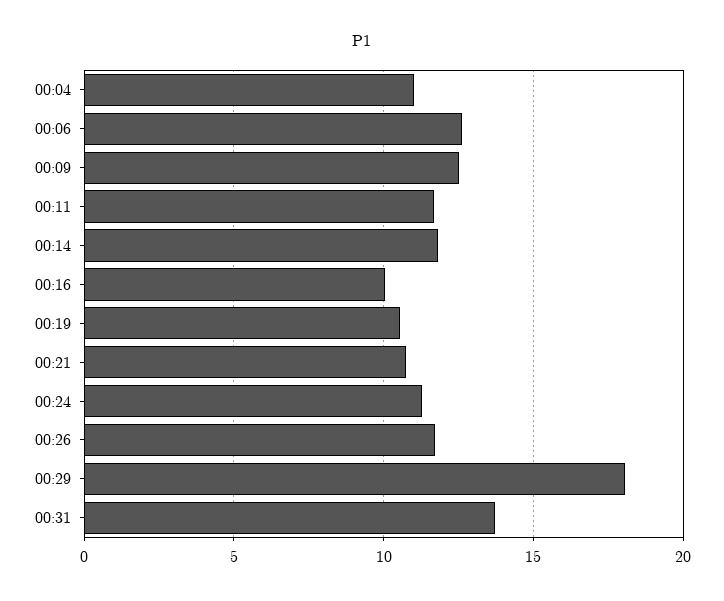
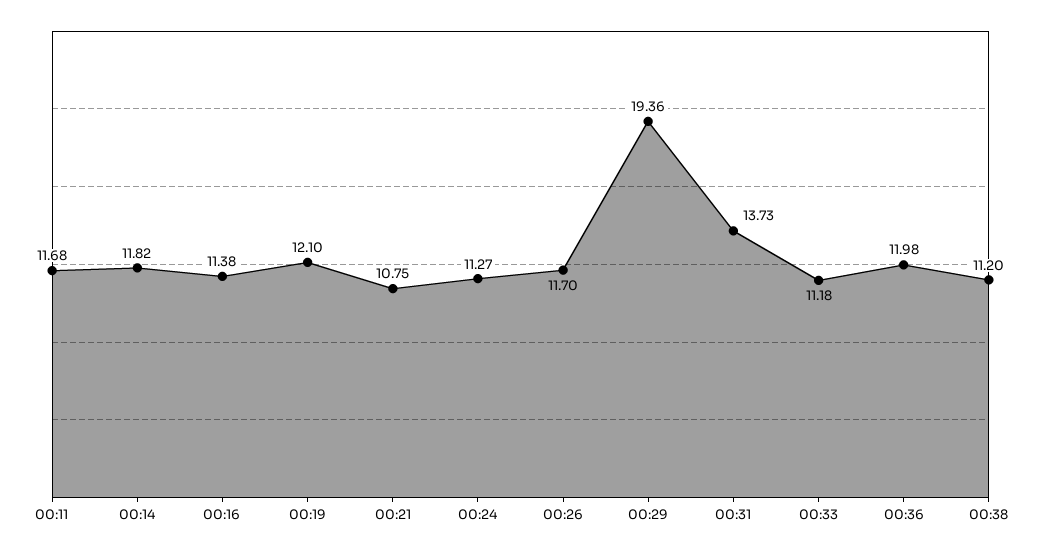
00:04: 11 -> none
00:06: 12.5 -> none
00:09: 12.5 -> none
00:16: 10 -> 11.38
00:19: 10.5 -> 12.1
00:29: 18 -> 19.36
00:33: none -> 11.18
00:36: none -> 11.98
00:38: none -> 11.2

